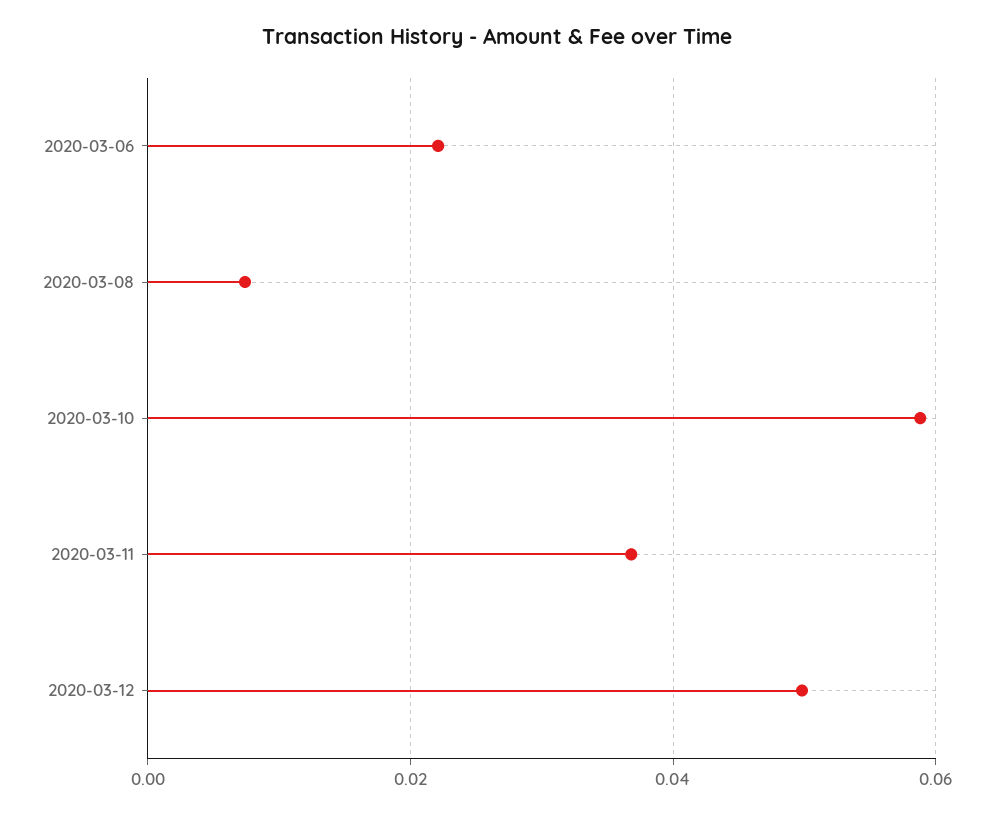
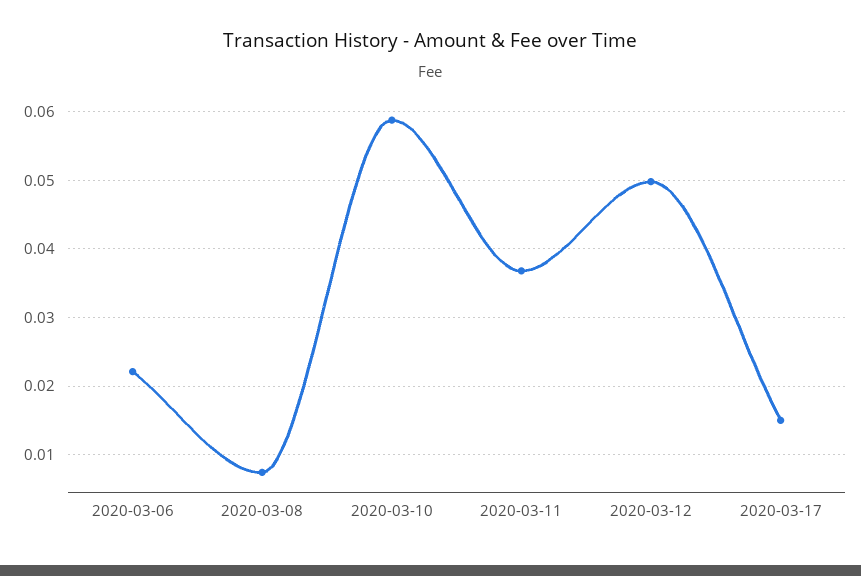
2020-03-17: none -> 0.015

